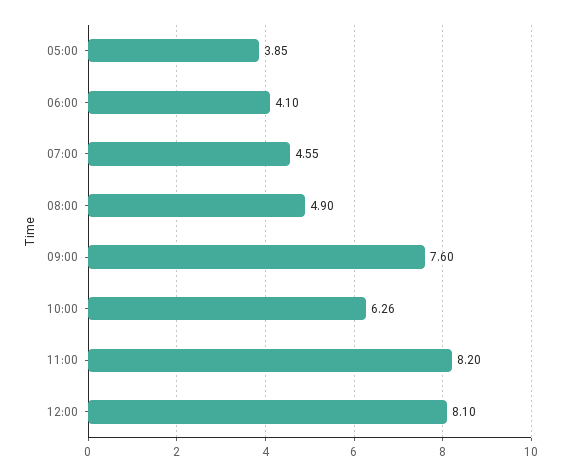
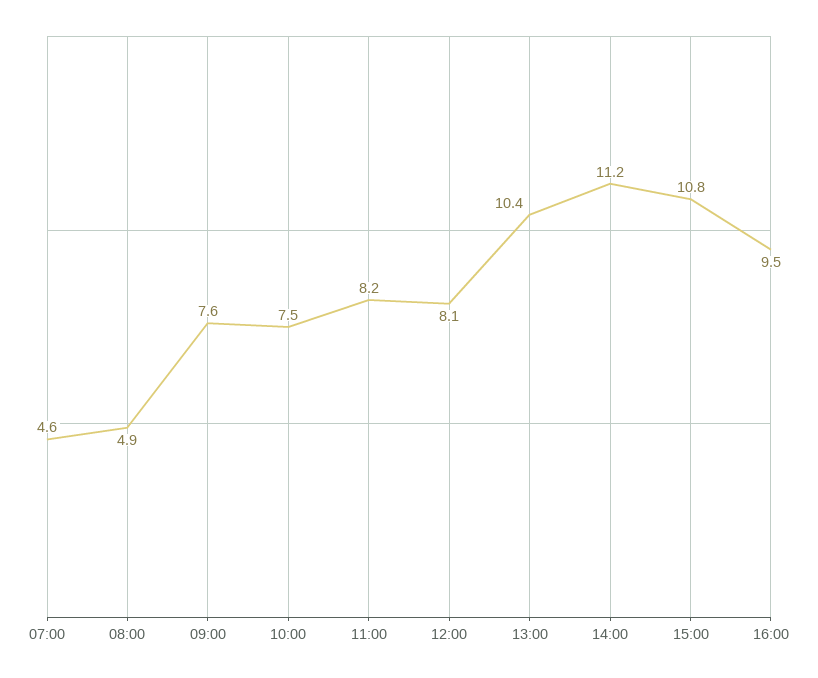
05:00: 3.85 -> none
06:00: 4.1 -> none
10:00: 6.26 -> 7.5
13:00: none -> 10.4
14:00: none -> 11.2
15:00: none -> 10.8
16:00: none -> 9.5

